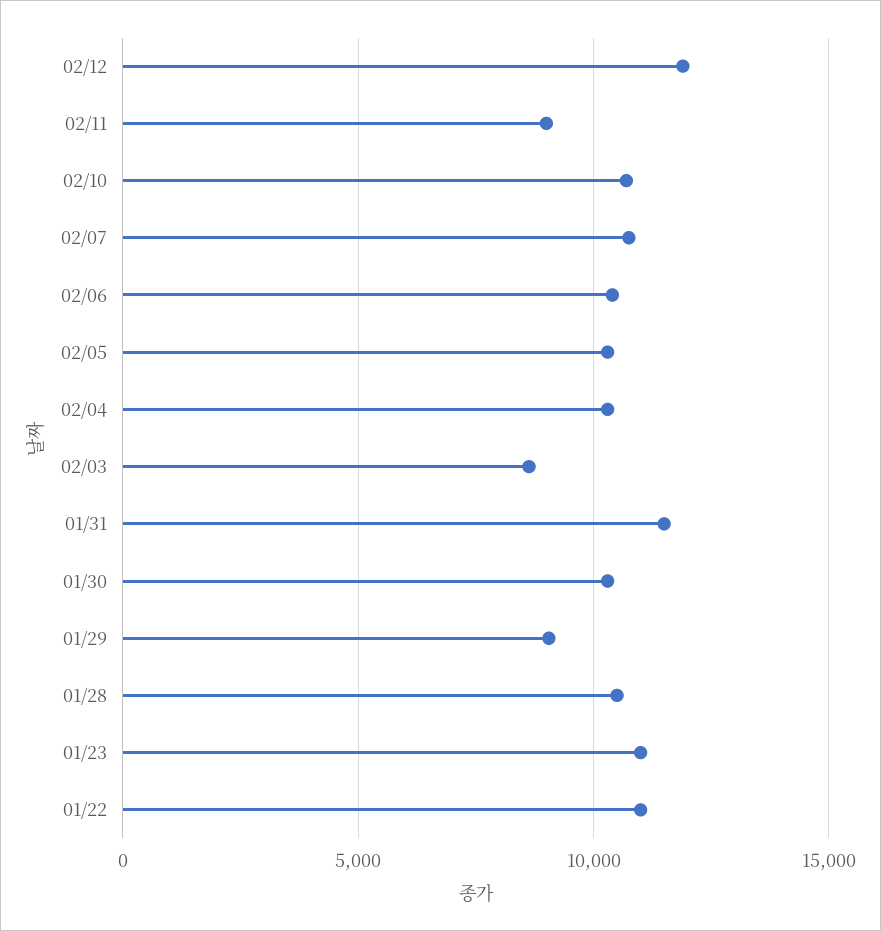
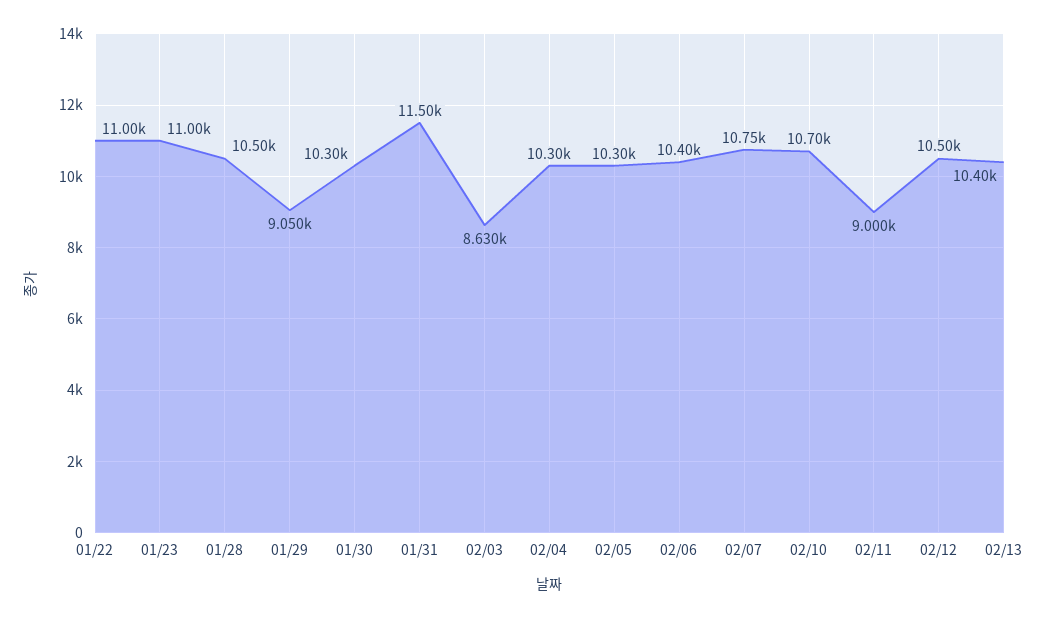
02/12: 12000 -> 10500
02/13: none -> 10400

